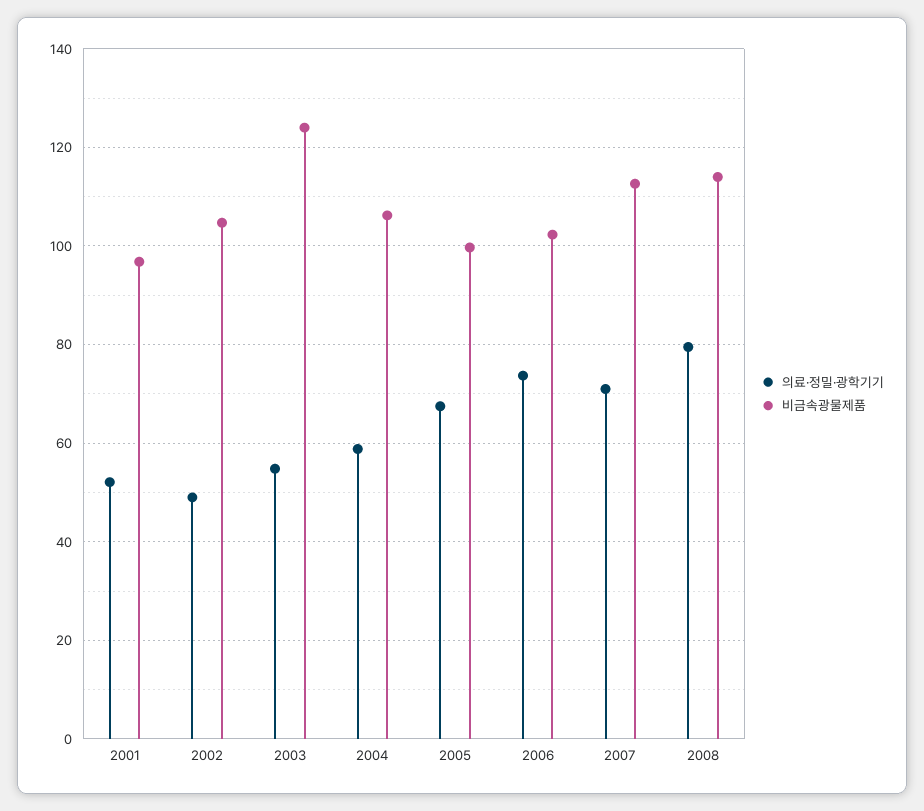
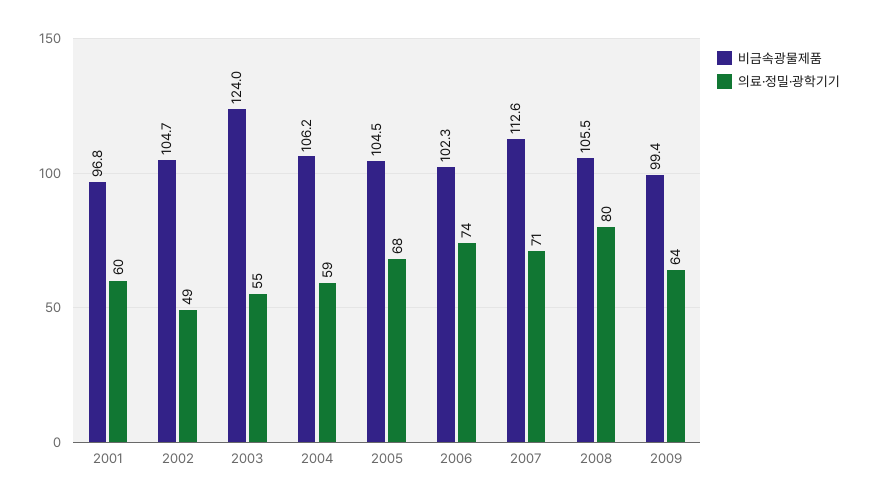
의료·정밀·광학기기, 2001: 52 -> 60
비금속광물제품, 2005: 100 -> 104.5
비금속광물제품, 2008: 114 -> 105.5
비금속광물제품, 2009: none -> 99.4
의료·정밀·광학기기, 2009: none -> 64

